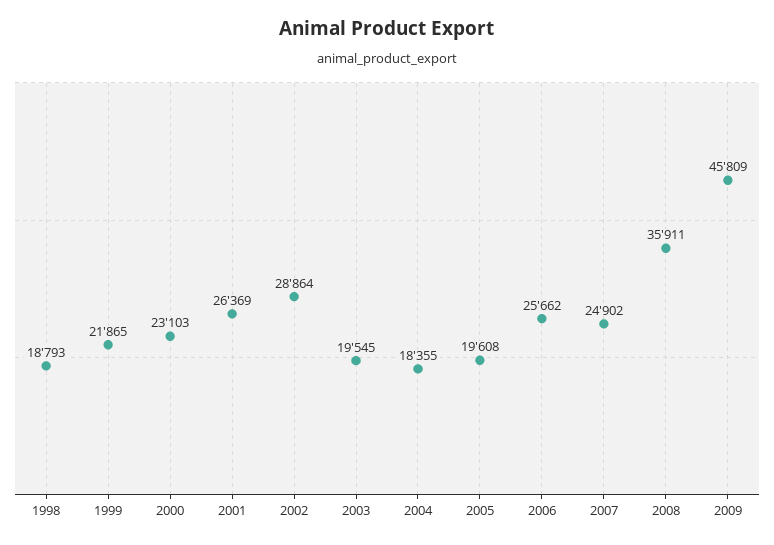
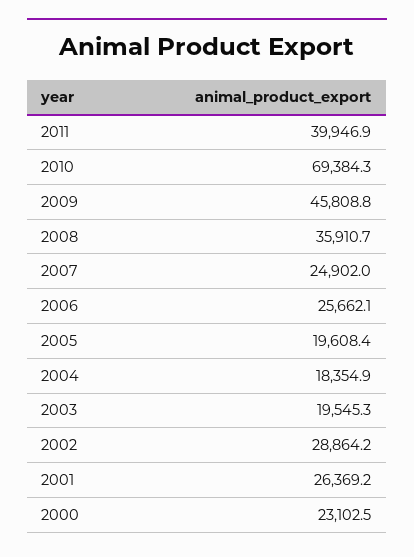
1998: 18793 -> none
1999: 21865 -> none
2011: none -> 39946.9
2010: none -> 69384.3

